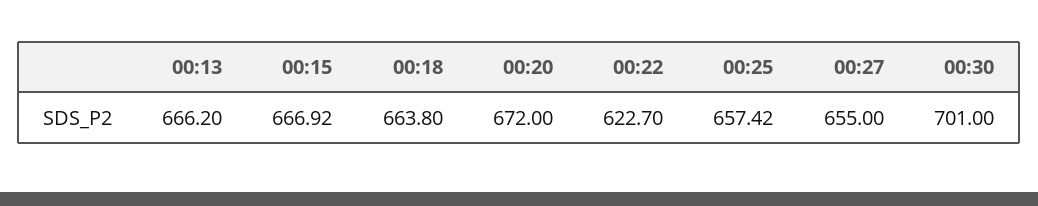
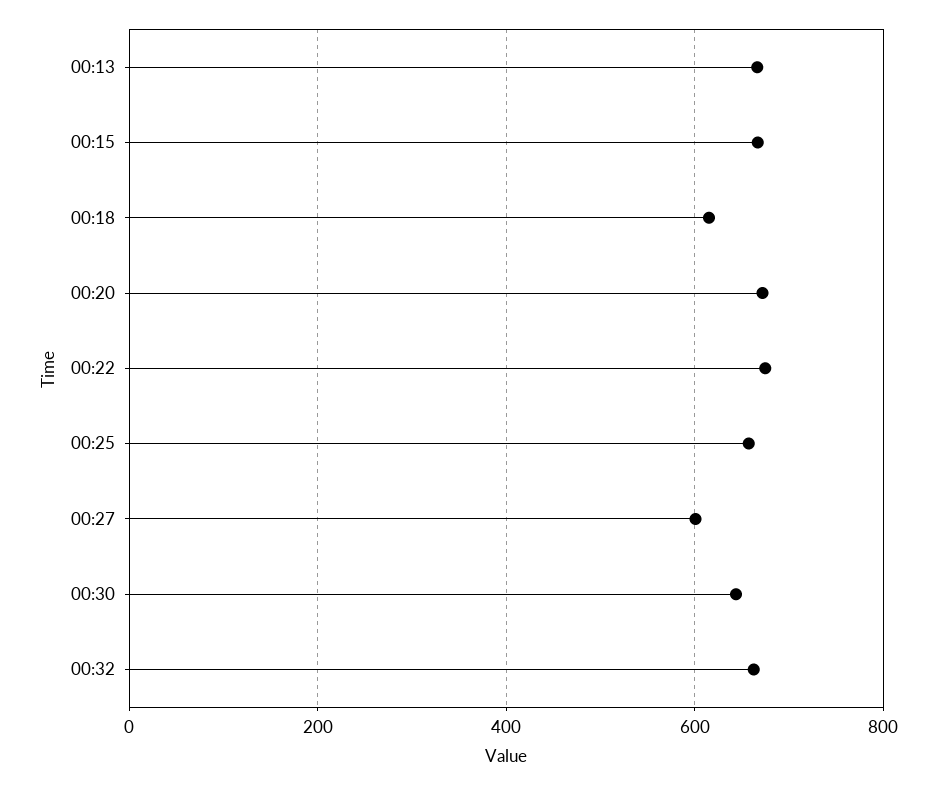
00:18: 663.8 -> 620
00:22: 622.7 -> 680
00:27: 655 -> 600
00:30: 701 -> 640
00:32: none -> 660

